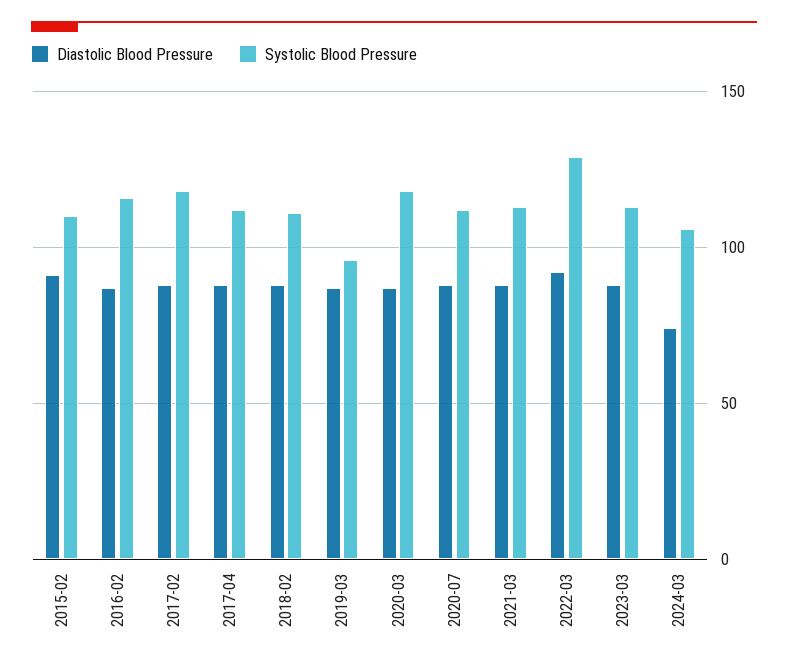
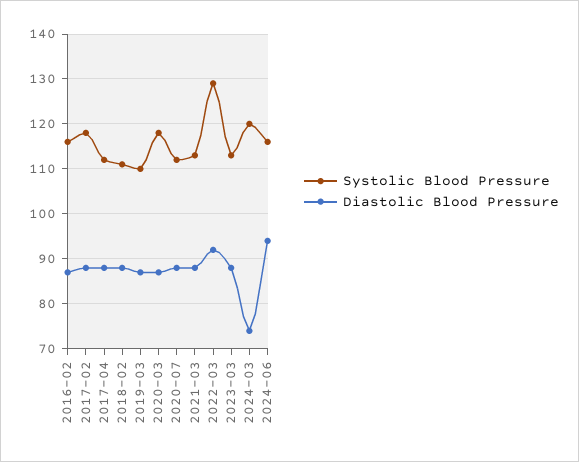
Diastolic Blood Pressure, 2015-02: 90 -> none
Systolic Blood Pressure, 2015-02: 110 -> none
Systolic Blood Pressure, 2019-03: 95 -> 110
Systolic Blood Pressure, 2024-03: 105 -> 120
Systolic Blood Pressure, 2024-06: none -> 115
Diastolic Blood Pressure, 2024-06: none -> 95

